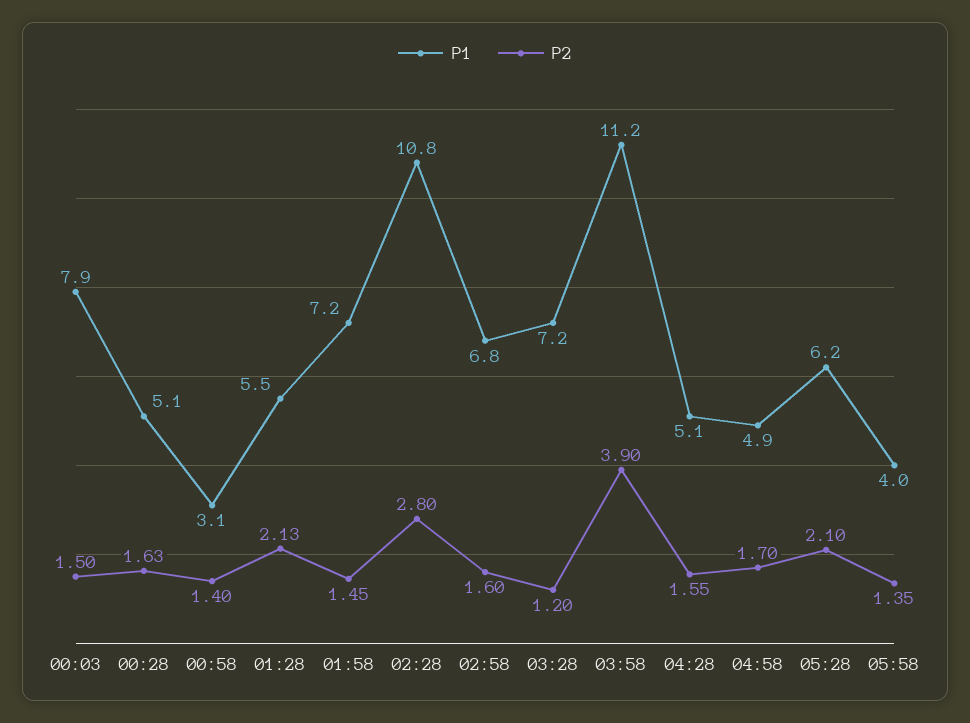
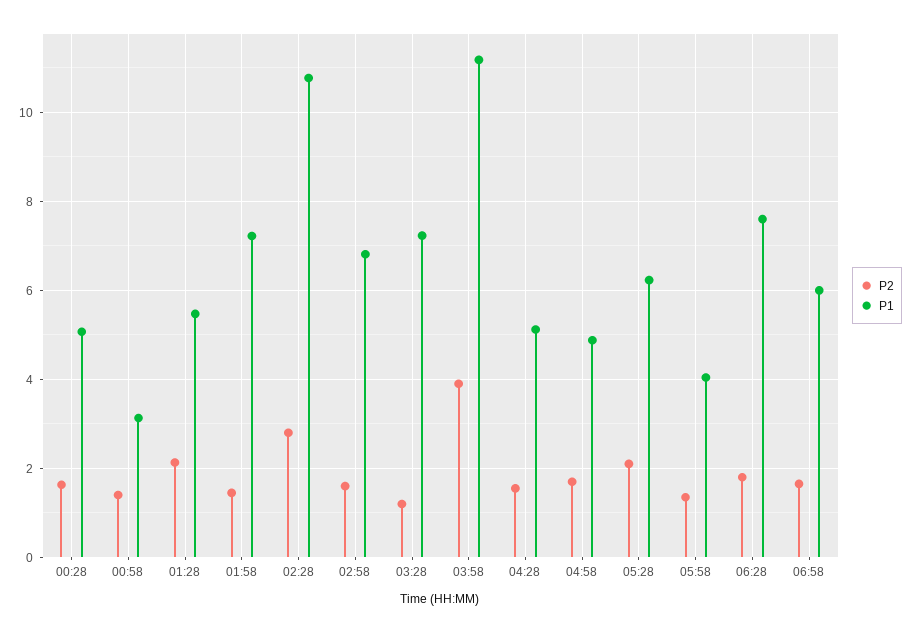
P1, 00:03: 7.9 -> none
P2, 00:03: 1.5 -> none
P2, 06:28: none -> 1.8
P1, 06:28: none -> 7.6
P2, 06:58: none -> 1.6
P1, 06:58: none -> 6

